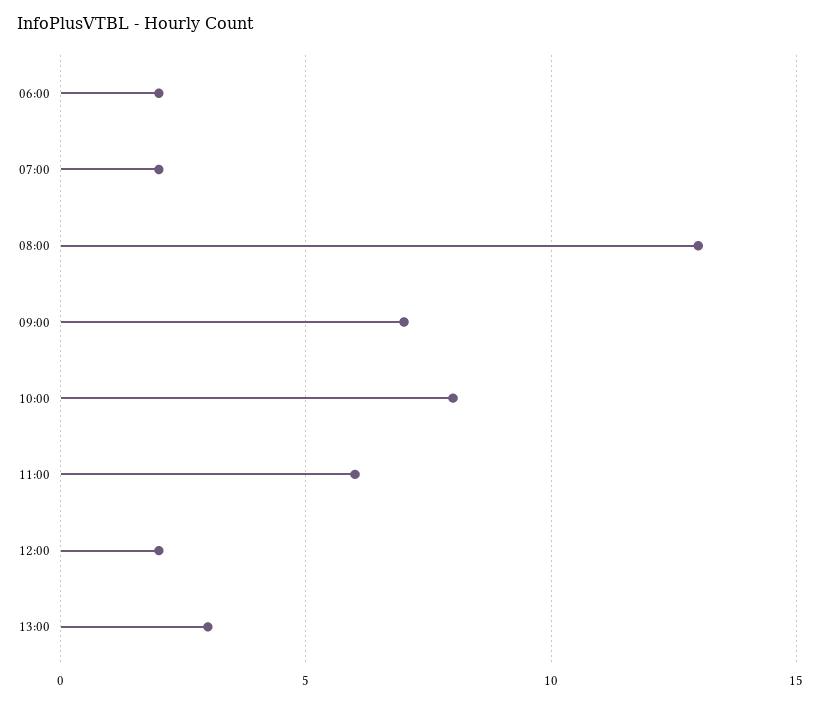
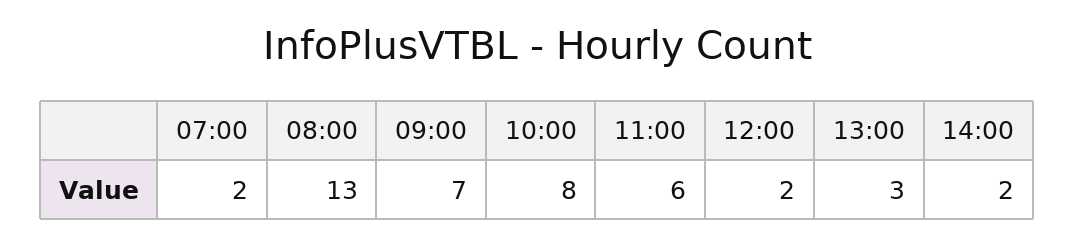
06:00: 2 -> none
14:00: none -> 2

